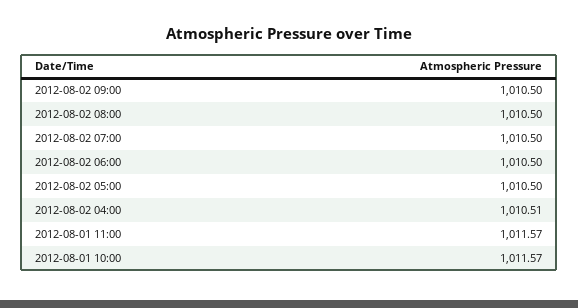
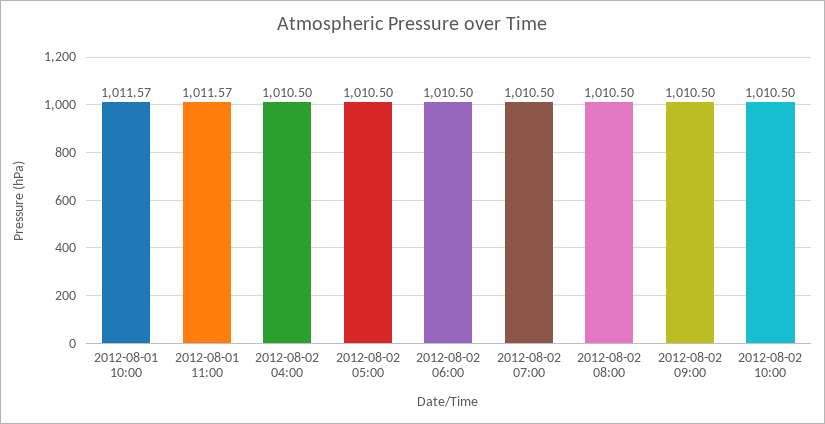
2012-08-02 04:00: 1010.51 -> 1010.5
2012-08-02 10:00: none -> 1010.5

